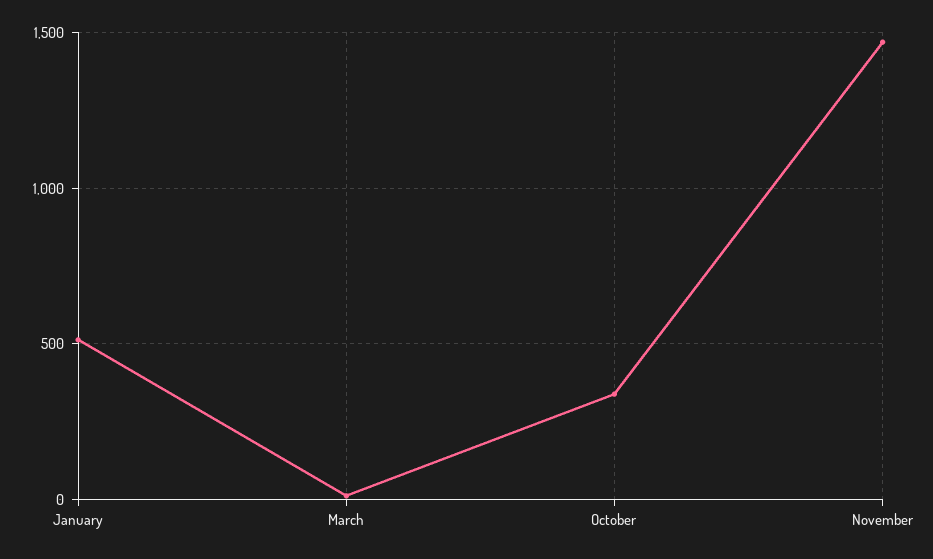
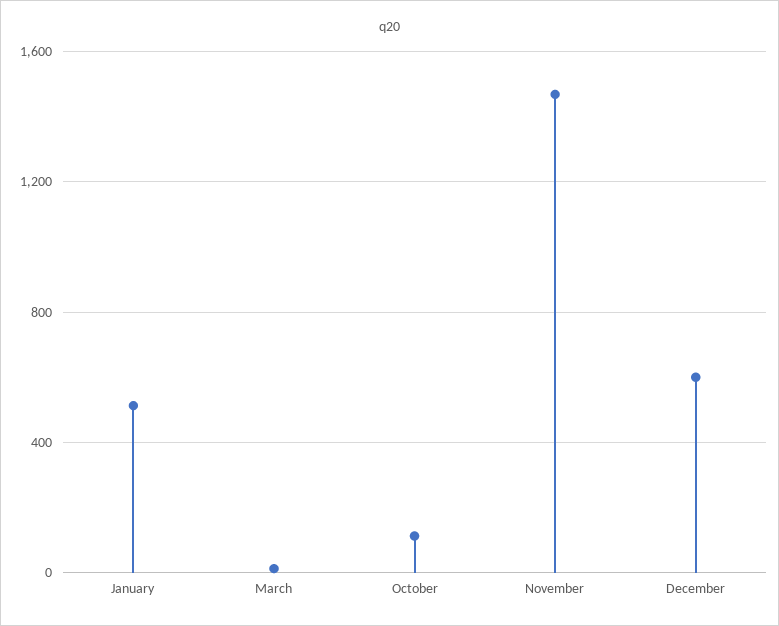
October: 350 -> 100
December: none -> 600

